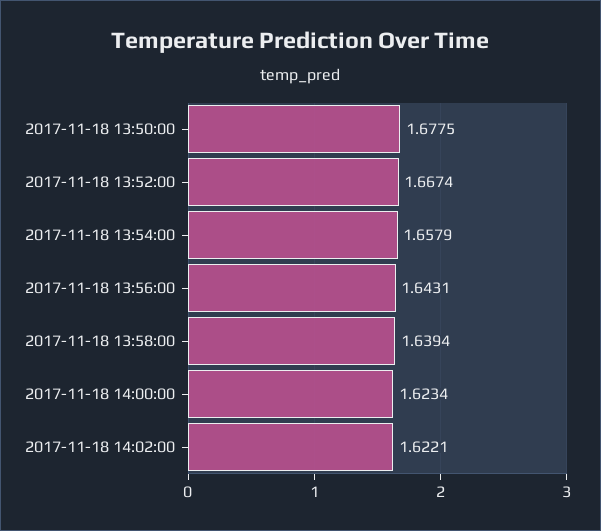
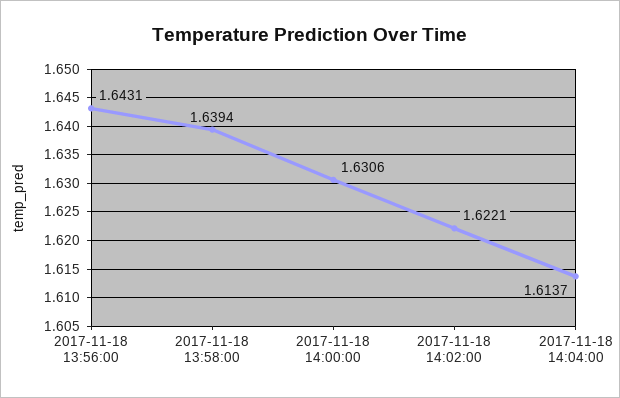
2017-11-18 13:50:00: 1.6775 -> none
2017-11-18 13:52:00: 1.6674 -> none
2017-11-18 13:54:00: 1.6579 -> none
2017-11-18 14:00:00: 1.6234 -> 1.6306
2017-11-18 14:04:00: none -> 1.6137

